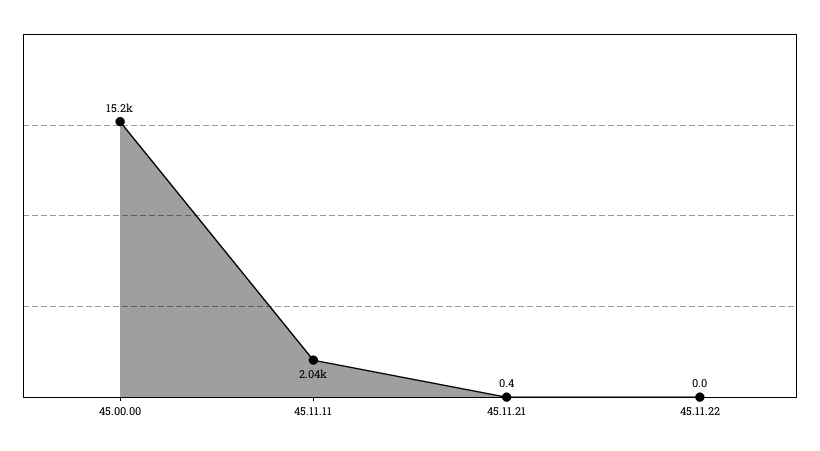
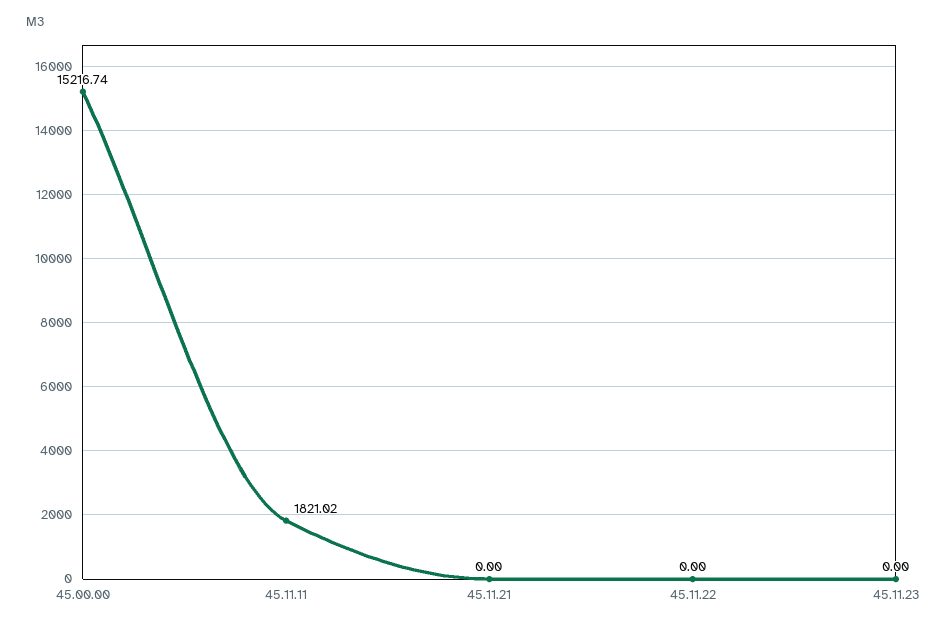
45.11.11: 2040 -> 1821.02
45.11.21: 0.4 -> 0
45.11.23: none -> 0

